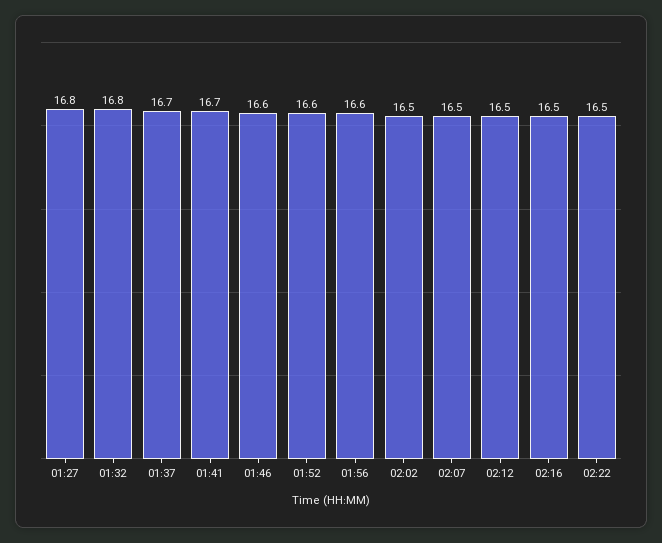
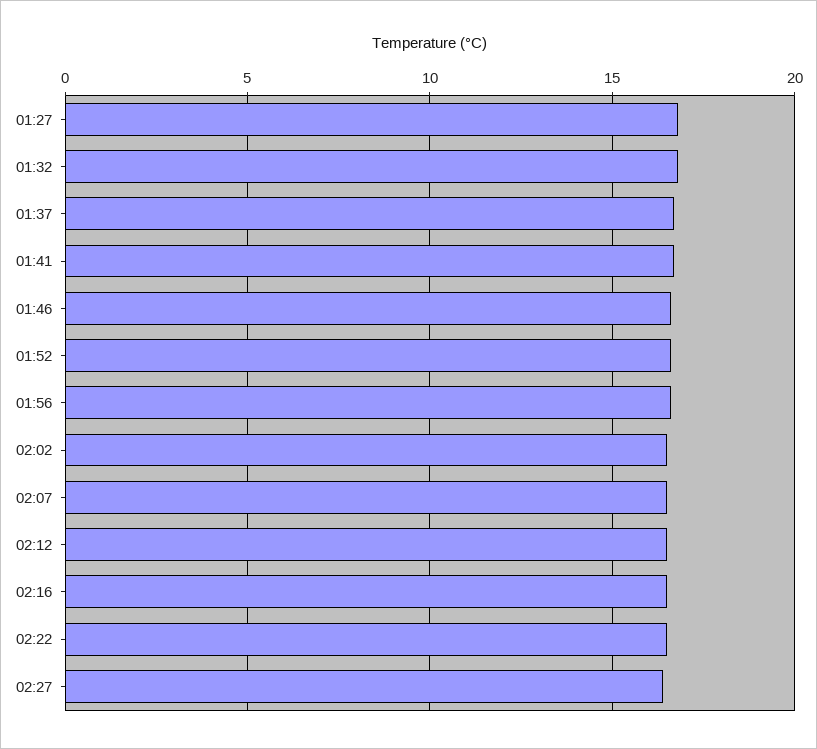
02:27: none -> 16.5

